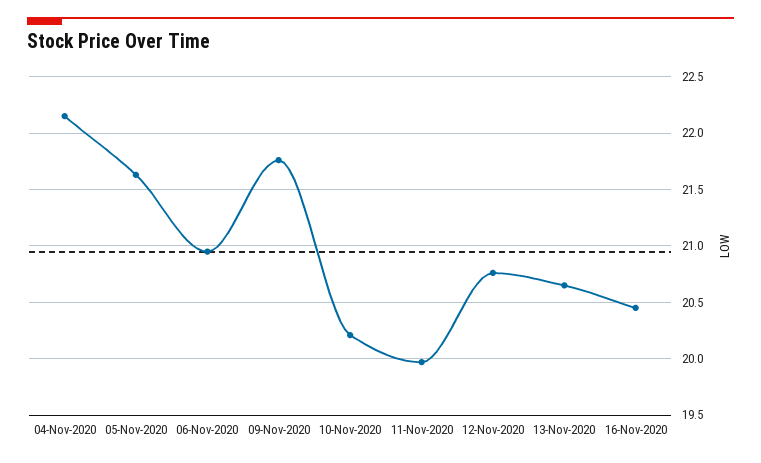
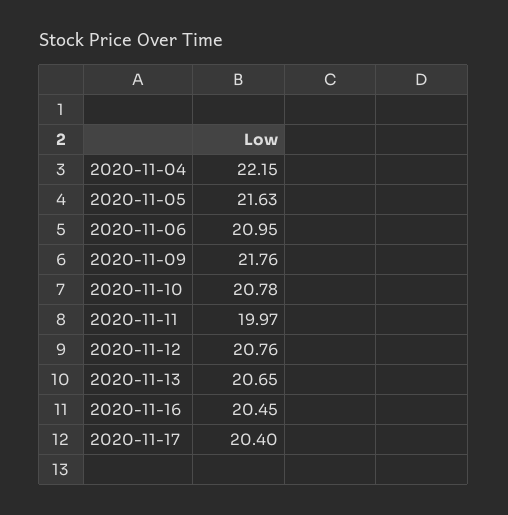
10-Nov-2020: 20.2 -> 20.78
2020-11-17: none -> 20.4

